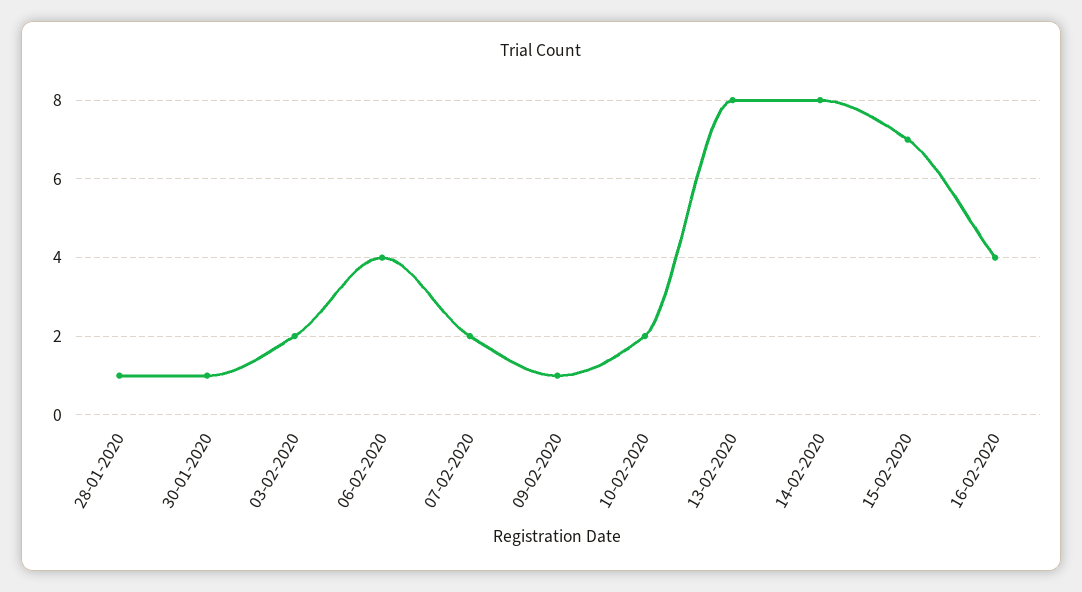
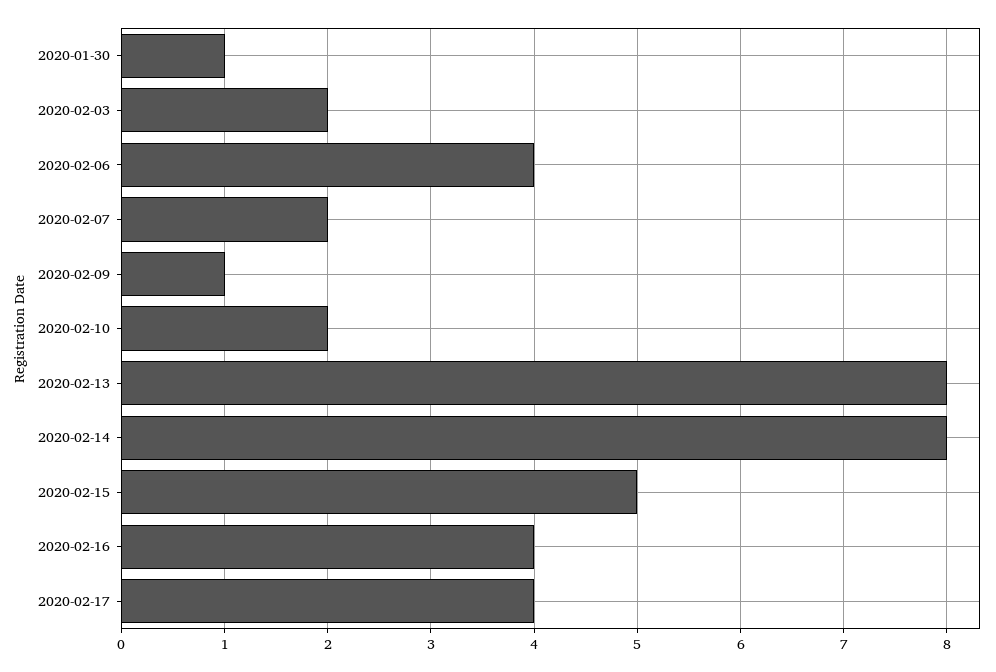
28-01-2020: 1 -> none
15-02-2020: 7 -> 5
2020-02-17: none -> 4

